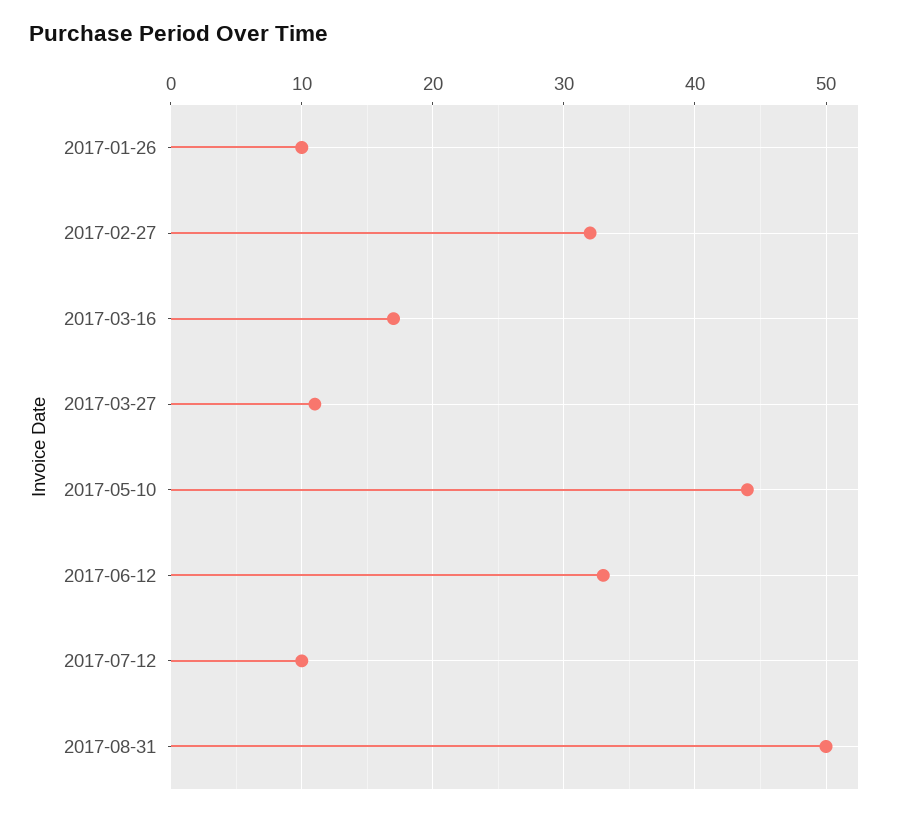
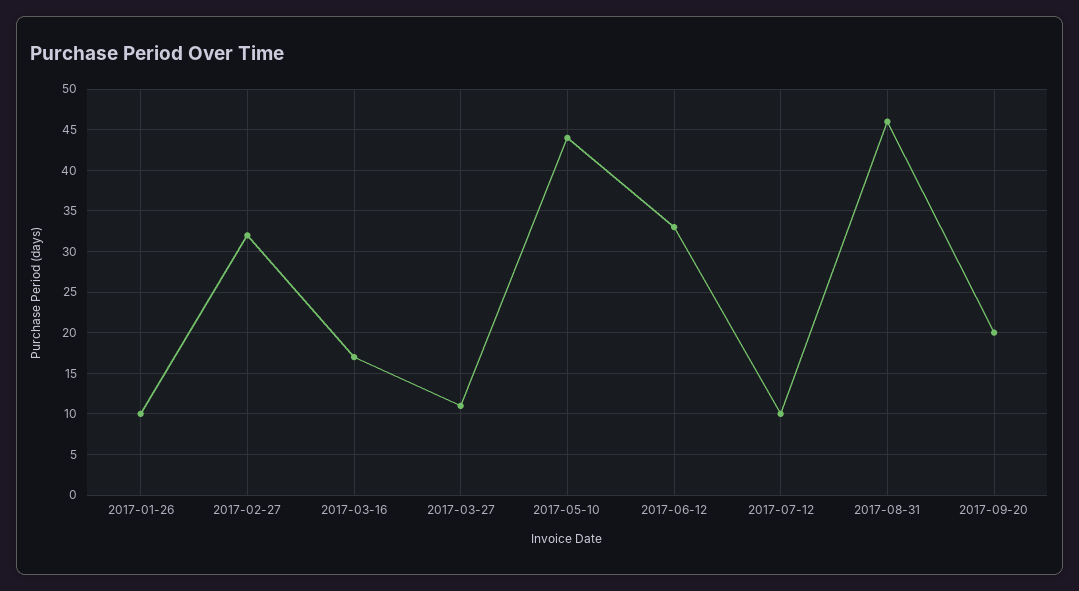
2017-08-31: 50 -> 46
2017-09-20: none -> 20

